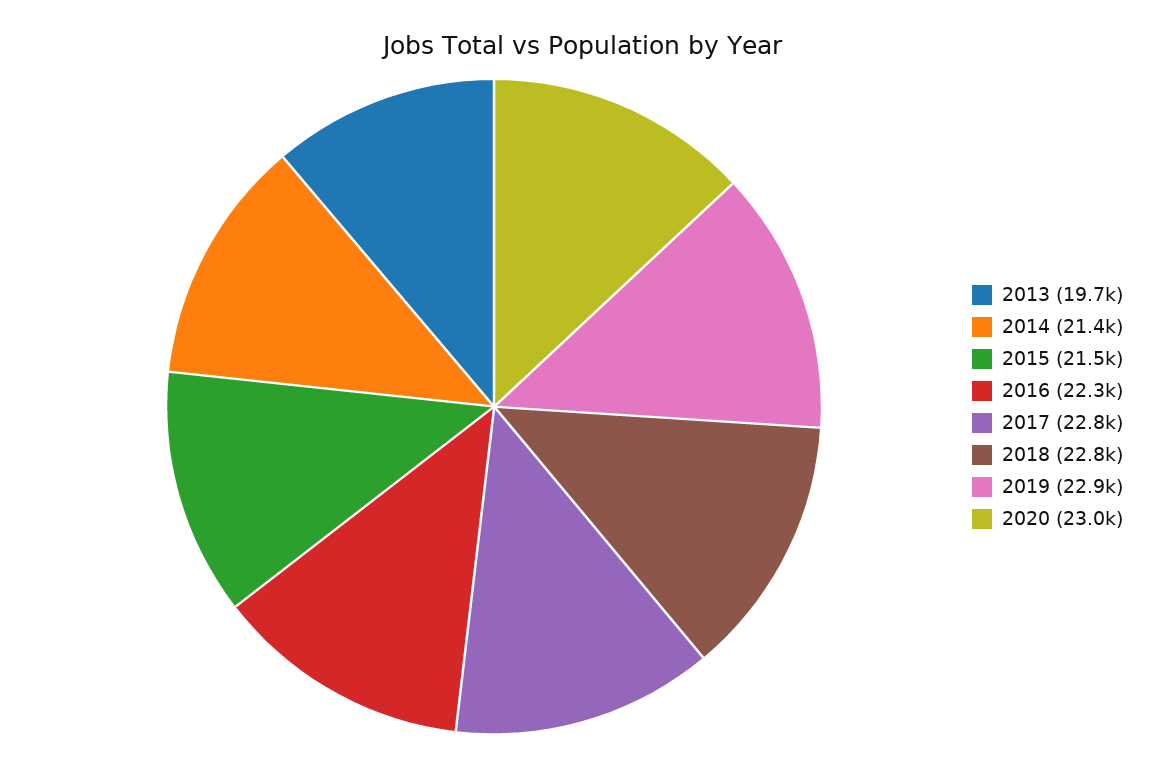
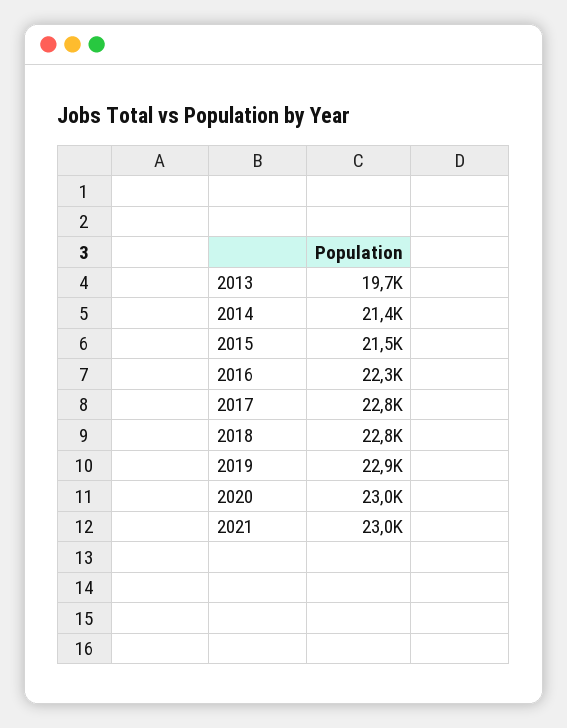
2021: none -> 23000

